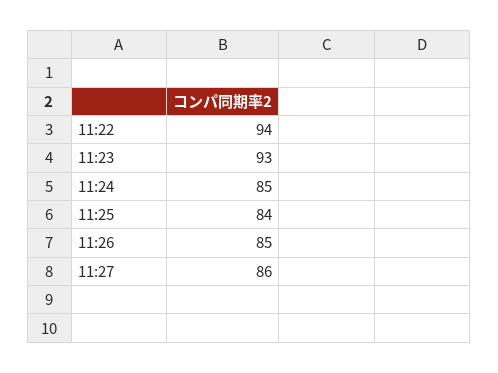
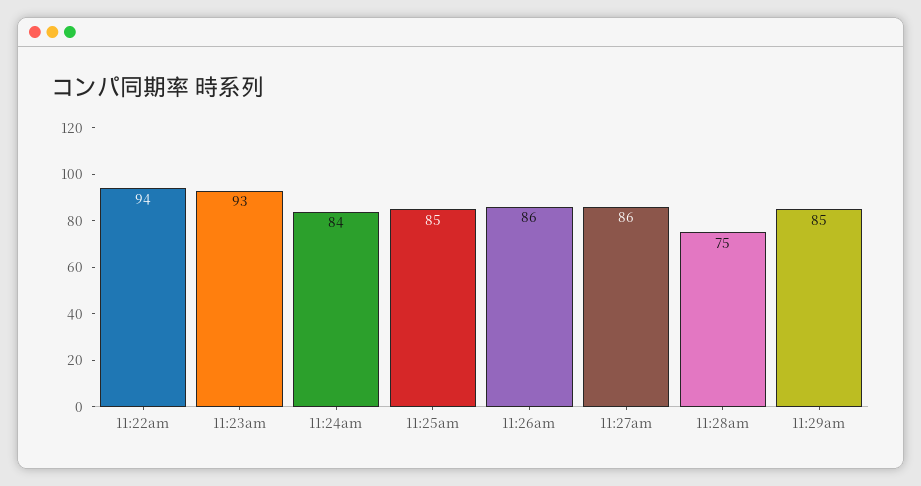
11:24: 85 -> 84
11:25: 84 -> 85
11:26: 85 -> 86
11:28am: none -> 75
11:29am: none -> 85

